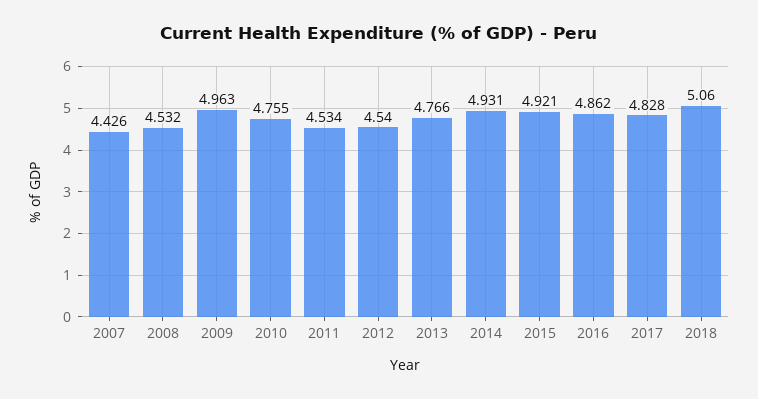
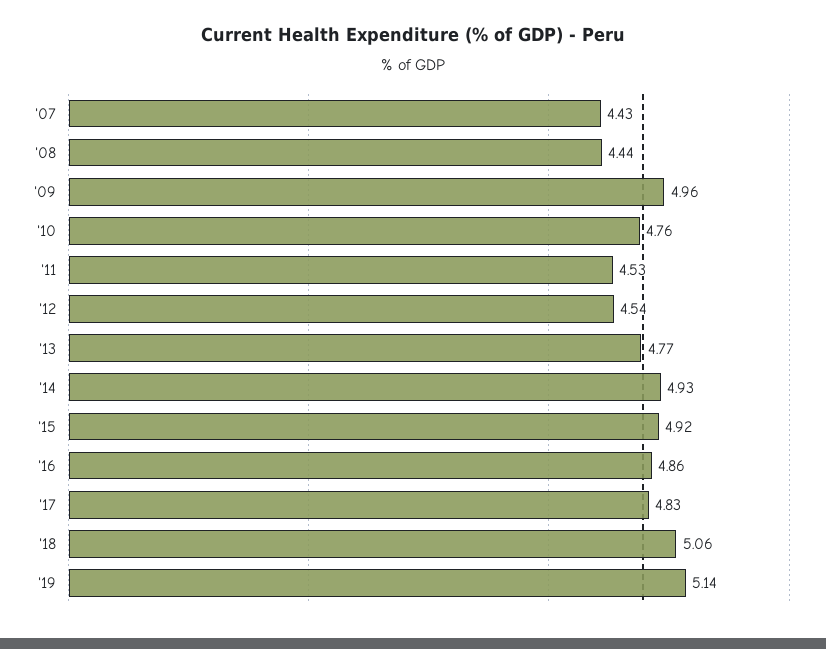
2008: 4.532 -> 4.44
'19: none -> 5.14

